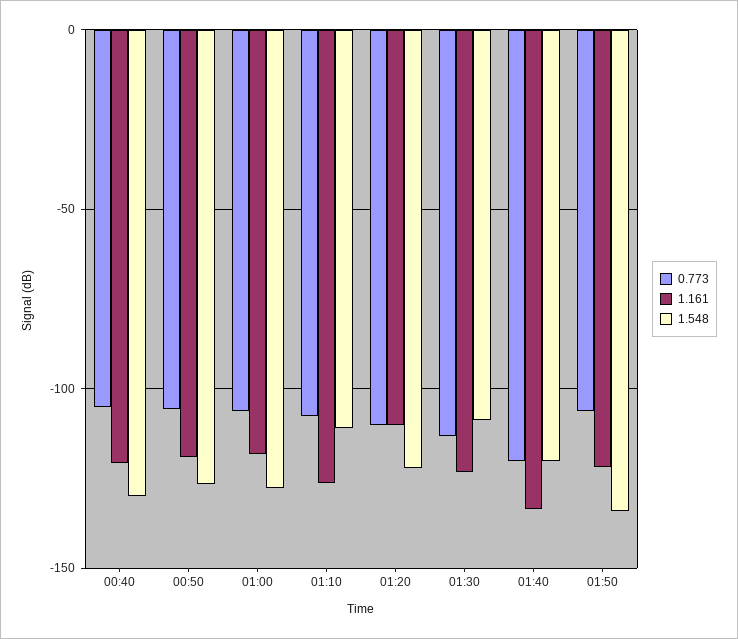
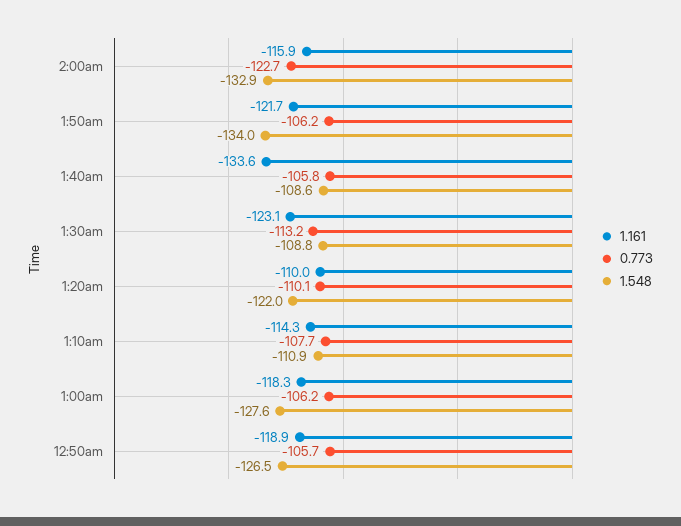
0.773, 00:40: -105 -> none
1.161, 00:40: -120 -> none
1.548, 00:40: -130 -> none
1.161, 01:10: -125 -> -114.3
0.773, 01:40: -120 -> -105.8
1.548, 01:40: -120 -> -108.6
1.161, 2:00am: none -> -115.9
0.773, 2:00am: none -> -122.7
1.548, 2:00am: none -> -132.9

